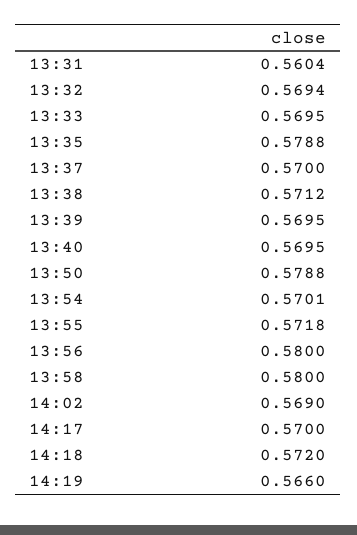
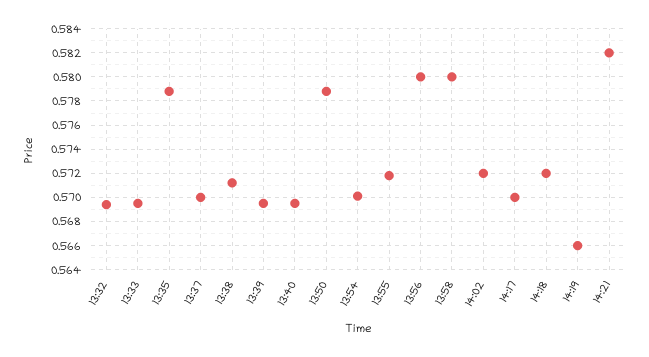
13:31: 0.5604 -> none
14:02: 0.569 -> 0.572
14:21: none -> 0.582

